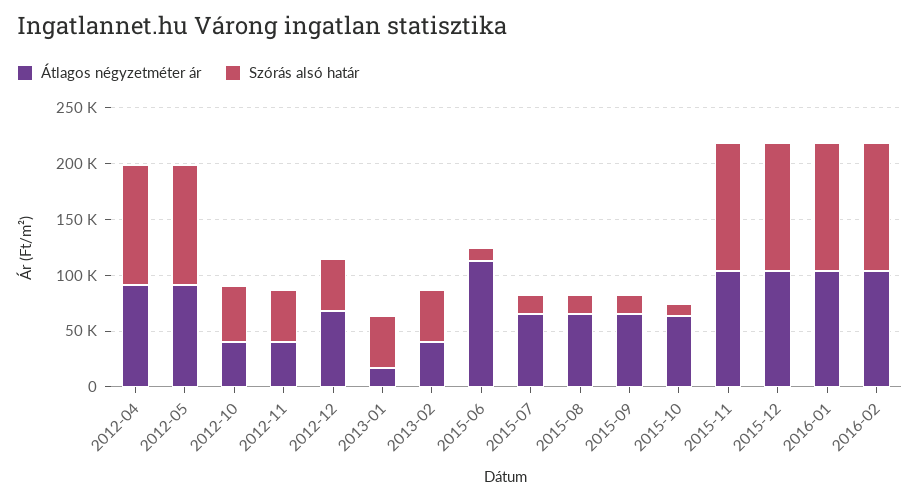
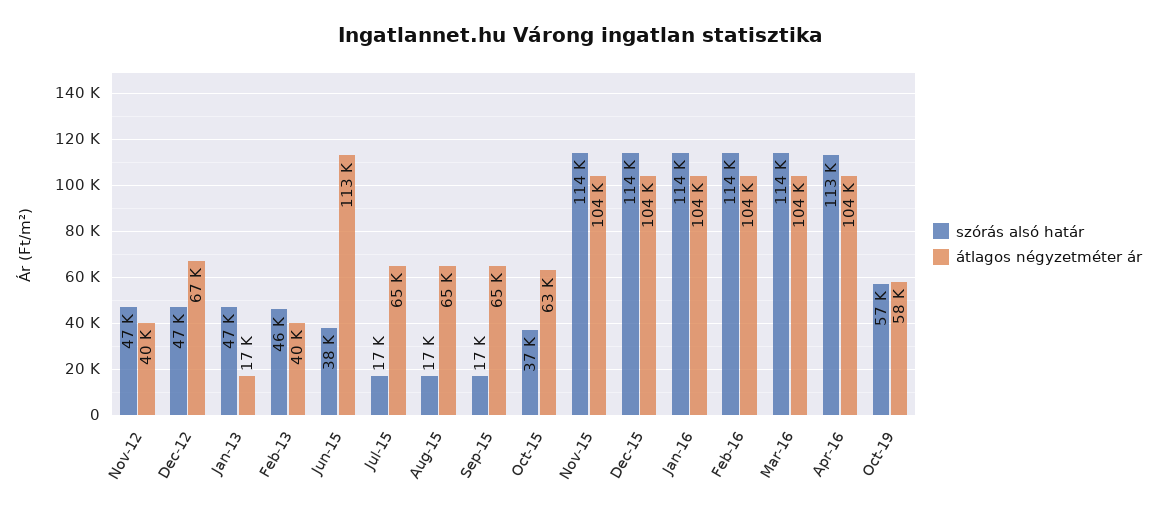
Átlagos négyzetméter ár, 2012-04: 90000 -> none
Szórás alsó határ, 2012-04: 110000 -> none
Átlagos négyzetméter ár, 2012-05: 90000 -> none
Szórás alsó határ, 2012-05: 110000 -> none
Átlagos négyzetméter ár, 2012-10: 40000 -> none
Szórás alsó határ, 2012-10: 50000 -> none
Szórás alsó határ, 2015-06: 10000 -> 38000
Szórás alsó határ, 2015-10: 10000 -> 37000
Szórás alsó határ, Mar-16: none -> 114000
Átlagos négyzetméter ár, Mar-16: none -> 104000
Szórás alsó határ, Apr-16: none -> 113000
Átlagos négyzetméter ár, Apr-16: none -> 104000
Szórás alsó határ, Oct-19: none -> 57000
Átlagos négyzetméter ár, Oct-19: none -> 58000

